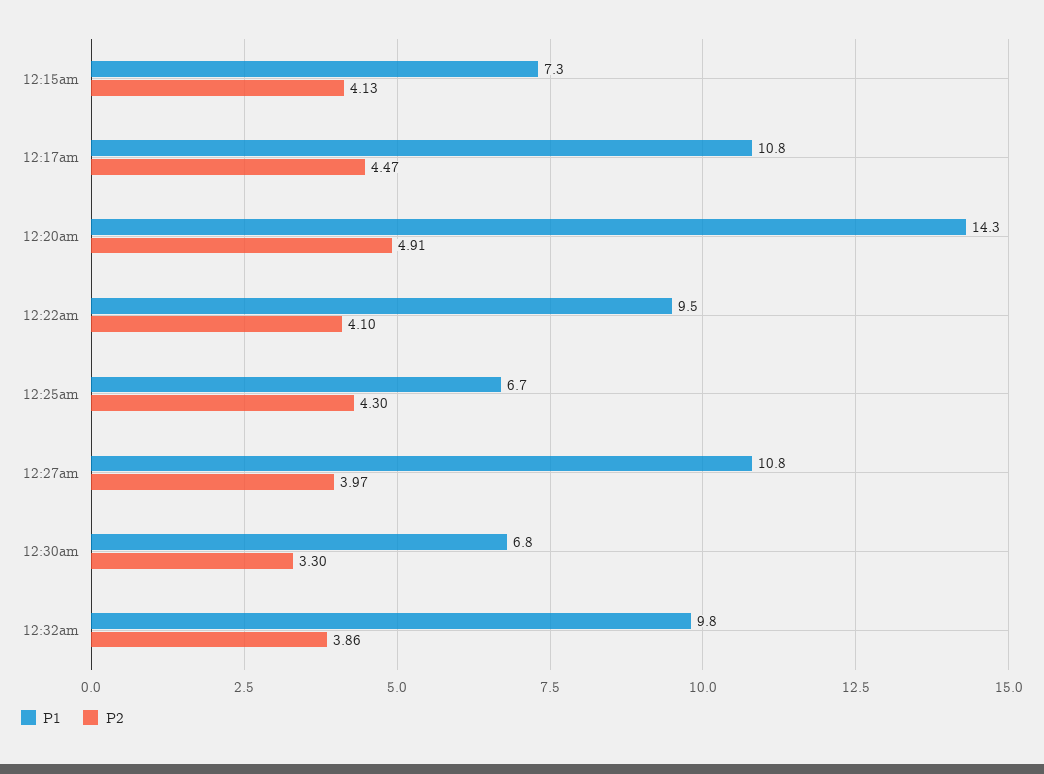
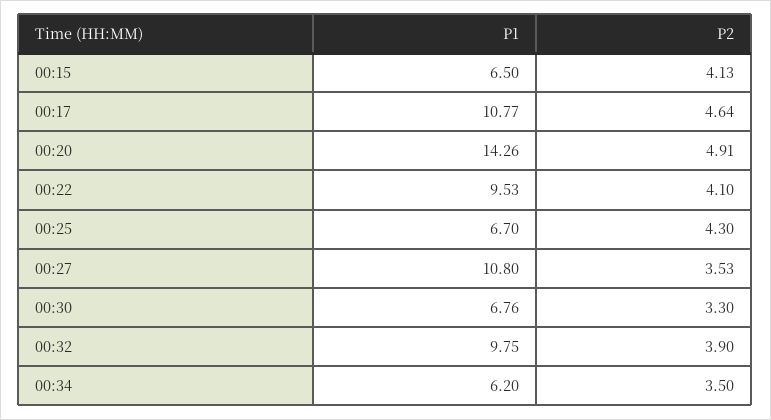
P1, 12:15am: 7.3 -> 6.5
P2, 12:17am: 4.47 -> 4.64
P2, 12:27am: 3.97 -> 3.53
P2, 12:32am: 3.86 -> 3.9
P1, 00:34: none -> 6.2
P2, 00:34: none -> 3.5

